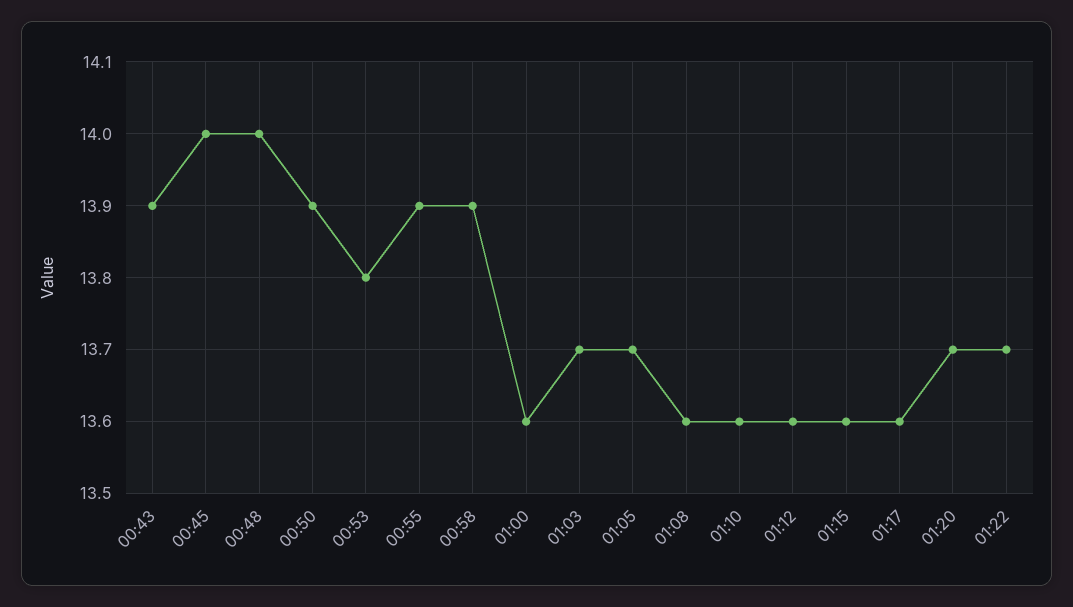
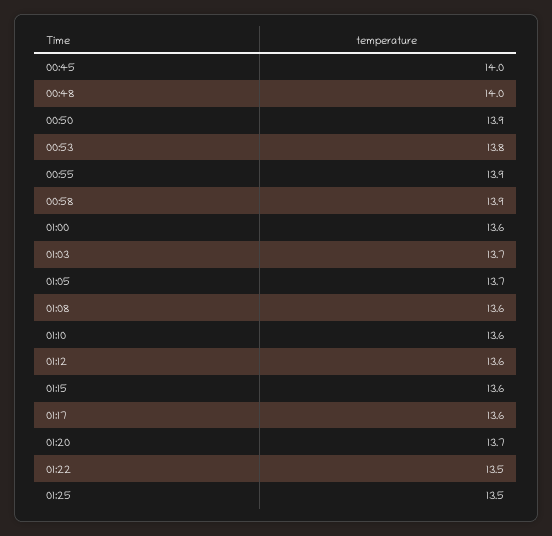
00:43: 13.9 -> none
01:22: 13.7 -> 13.5
01:25: none -> 13.5

